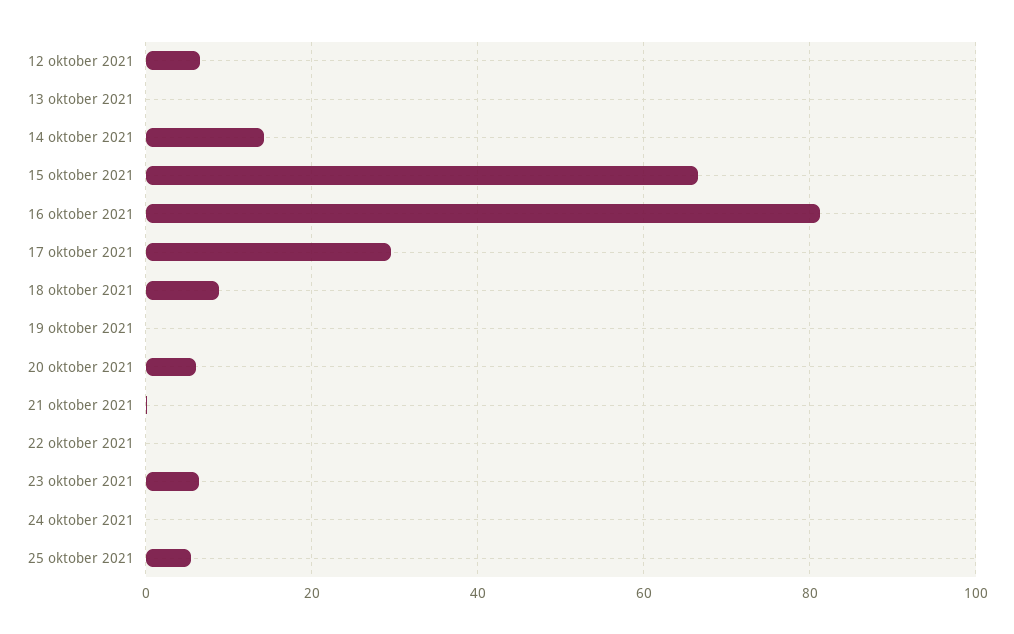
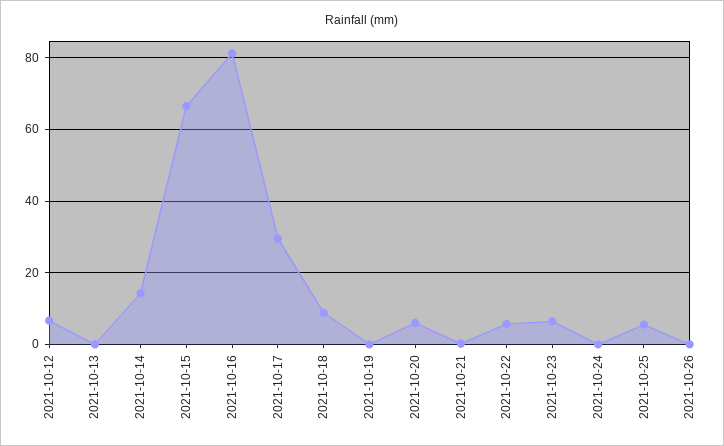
22 oktober 2021: 0 -> 6
2021-10-26: none -> 0

